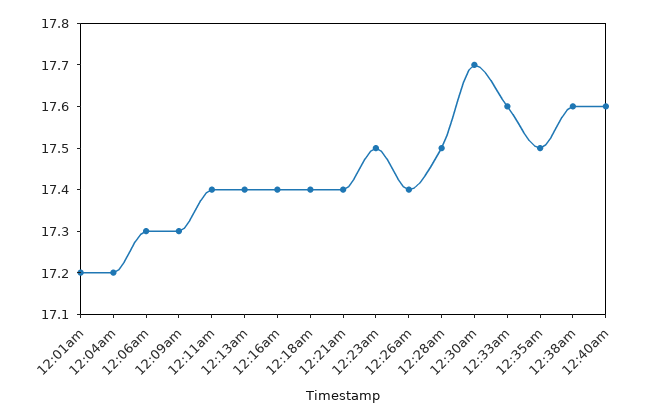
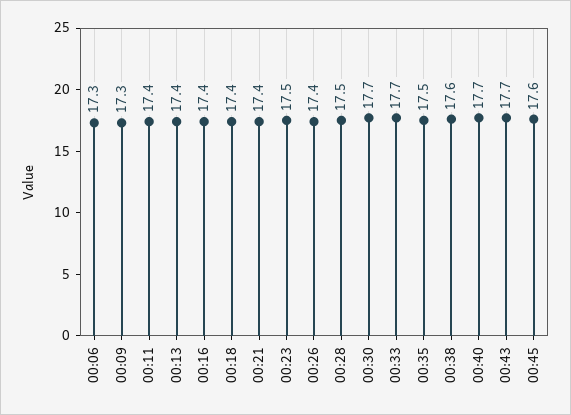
12:01am: 17.2 -> none
12:04am: 17.2 -> none
12:33am: 17.6 -> 17.7
12:40am: 17.6 -> 17.7
00:43: none -> 17.7
00:45: none -> 17.6

